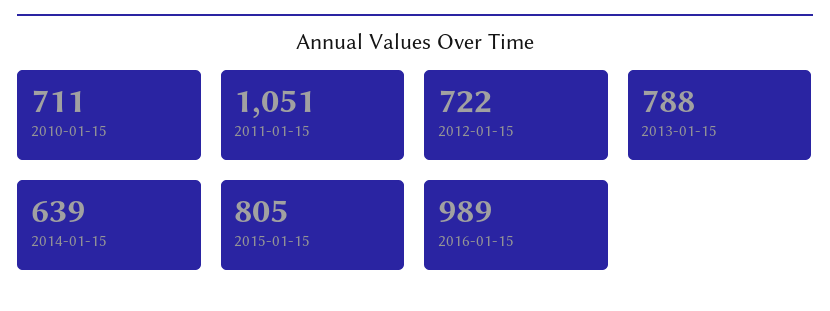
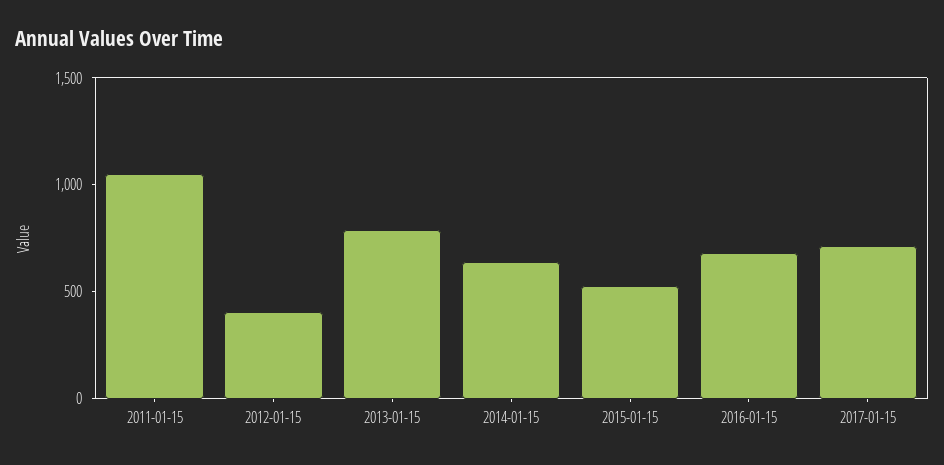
2010-01-15: 711 -> none
2012-01-15: 722 -> 400
2015-01-15: 805 -> 500
2016-01-15: 989 -> 700
2017-01-15: none -> 700

